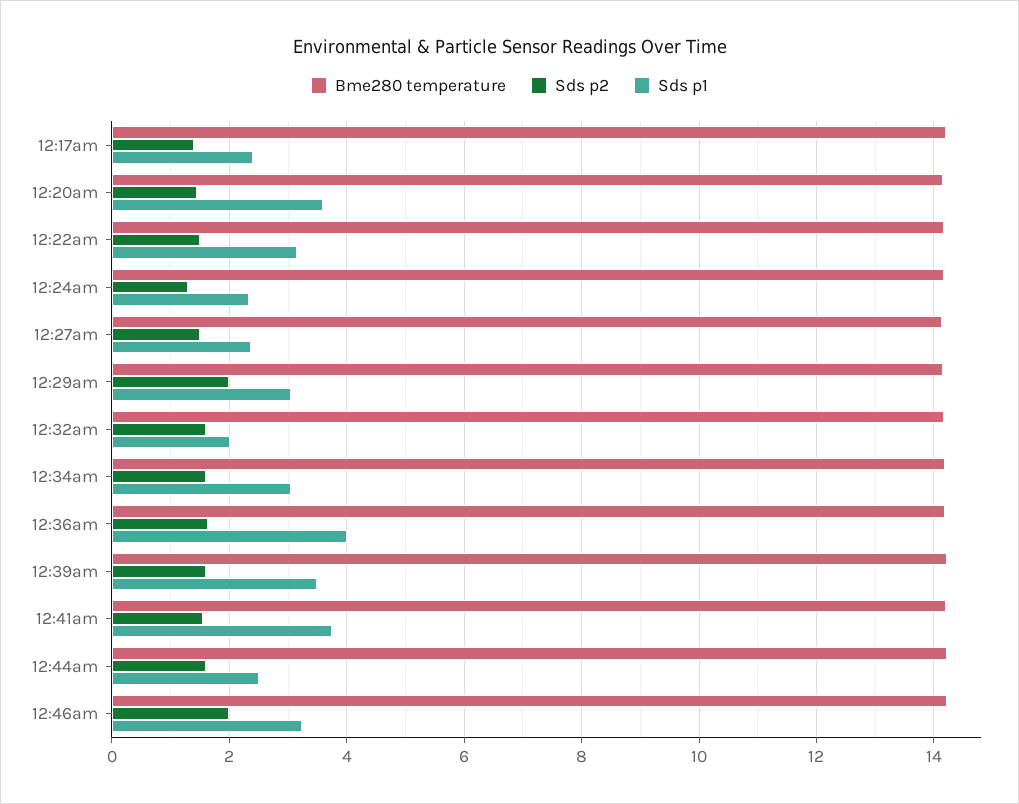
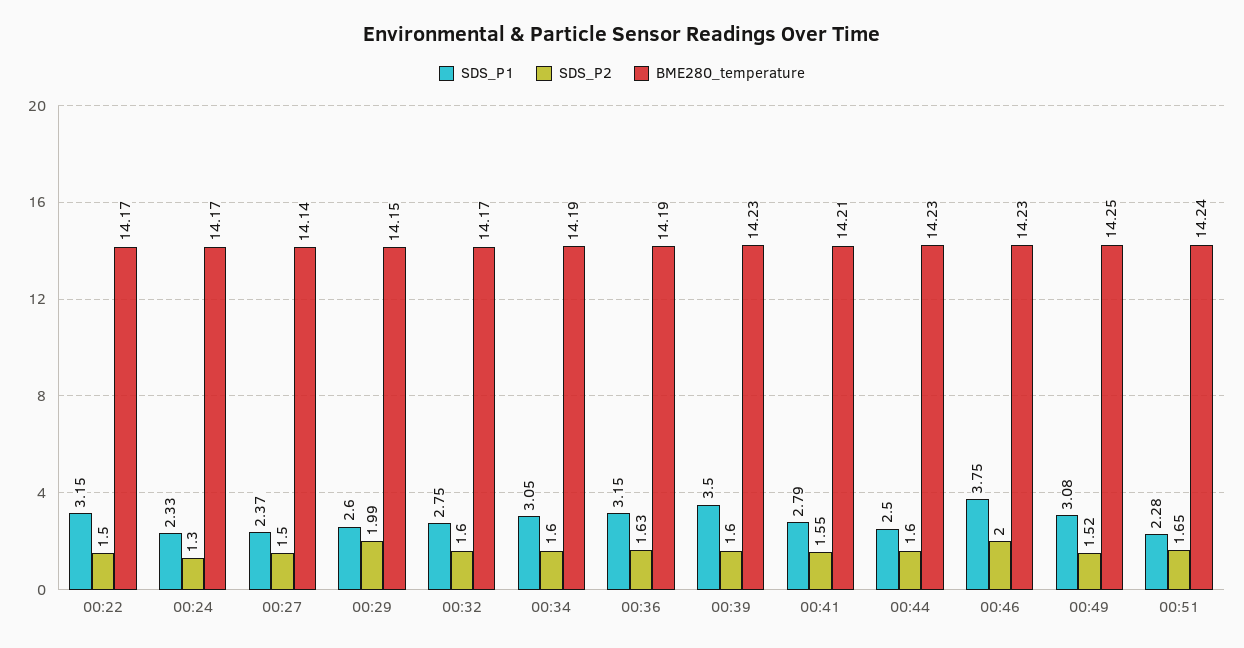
Bme280 temperature, 12:17am: 14.2 -> none
Sds p2, 12:17am: 1.4 -> none
Sds p1, 12:17am: 2.4 -> none
Bme280 temperature, 12:20am: 14.2 -> none
Sds p2, 12:20am: 1.4 -> none
Sds p1, 12:20am: 3.6 -> none
Sds p1, 12:29am: 3 -> 2.6
Sds p1, 12:32am: 2 -> 2.75
Sds p1, 12:36am: 4 -> 3.15
Sds p1, 12:41am: 3.8 -> 2.79
Sds p1, 12:46am: 3.2 -> 3.75
Sds p1, 00:49: none -> 3.08
Sds p2, 00:49: none -> 1.52
Bme280 temperature, 00:49: none -> 14.25
Sds p1, 00:51: none -> 2.28
Sds p2, 00:51: none -> 1.65
Bme280 temperature, 00:51: none -> 14.24

